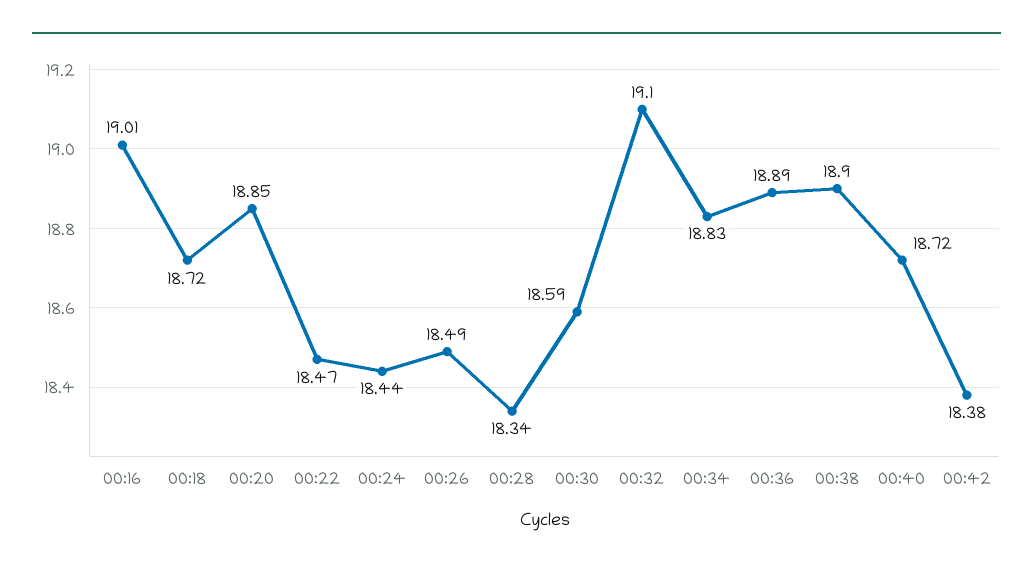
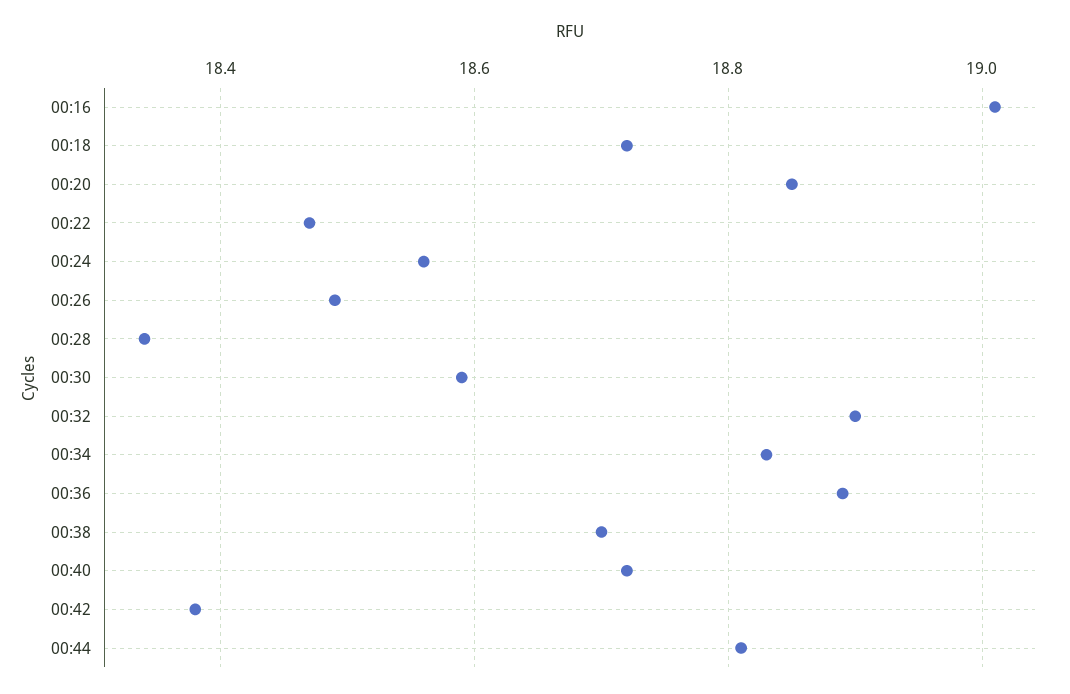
00:24: 18.44 -> 18.55
00:32: 19.1 -> 18.9
00:38: 18.9 -> 18.7
00:44: none -> 18.8

